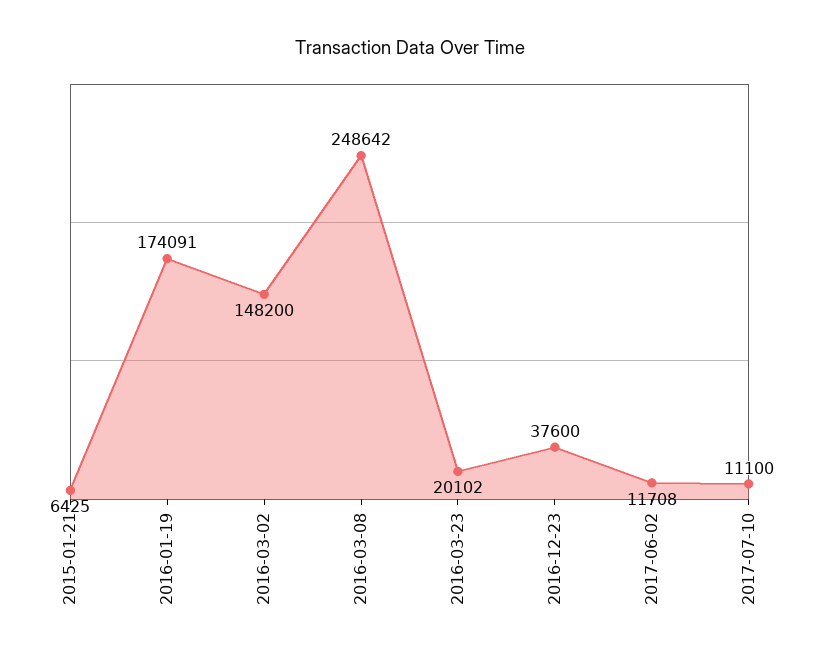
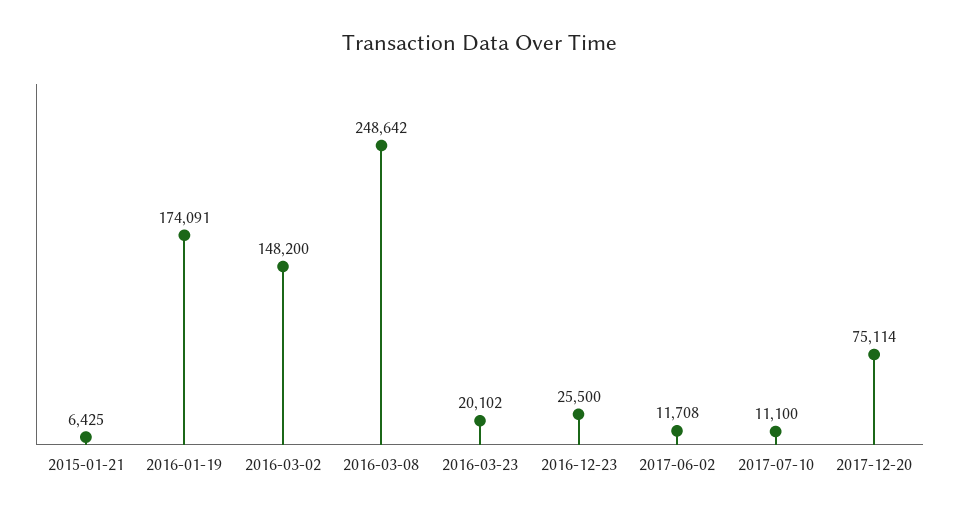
2016-12-23: 37600 -> 25500
2017-12-20: none -> 75114

